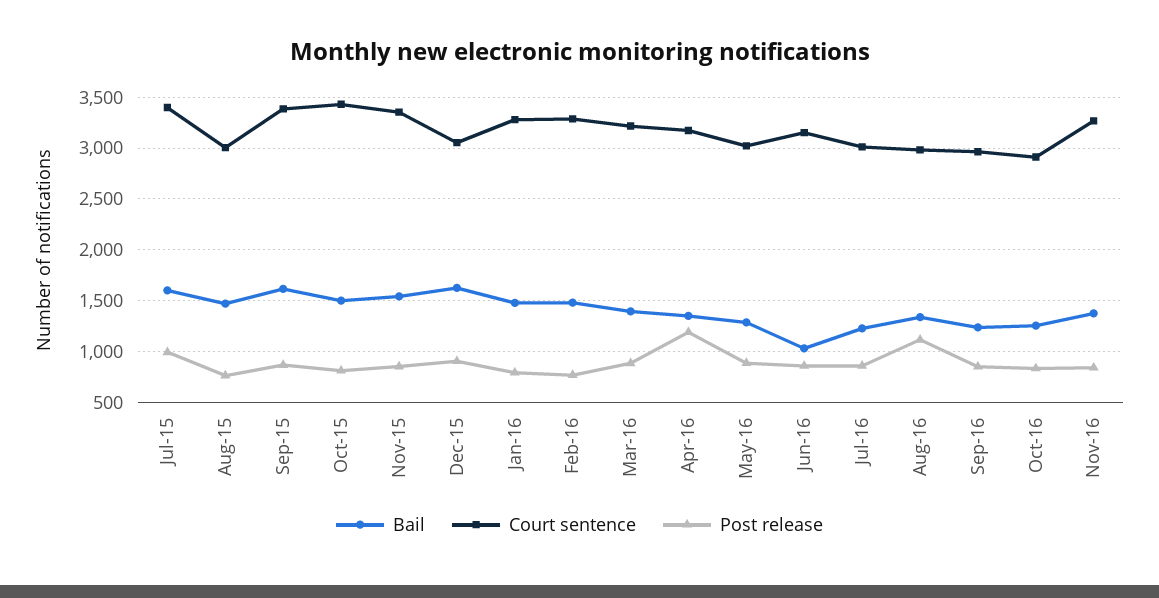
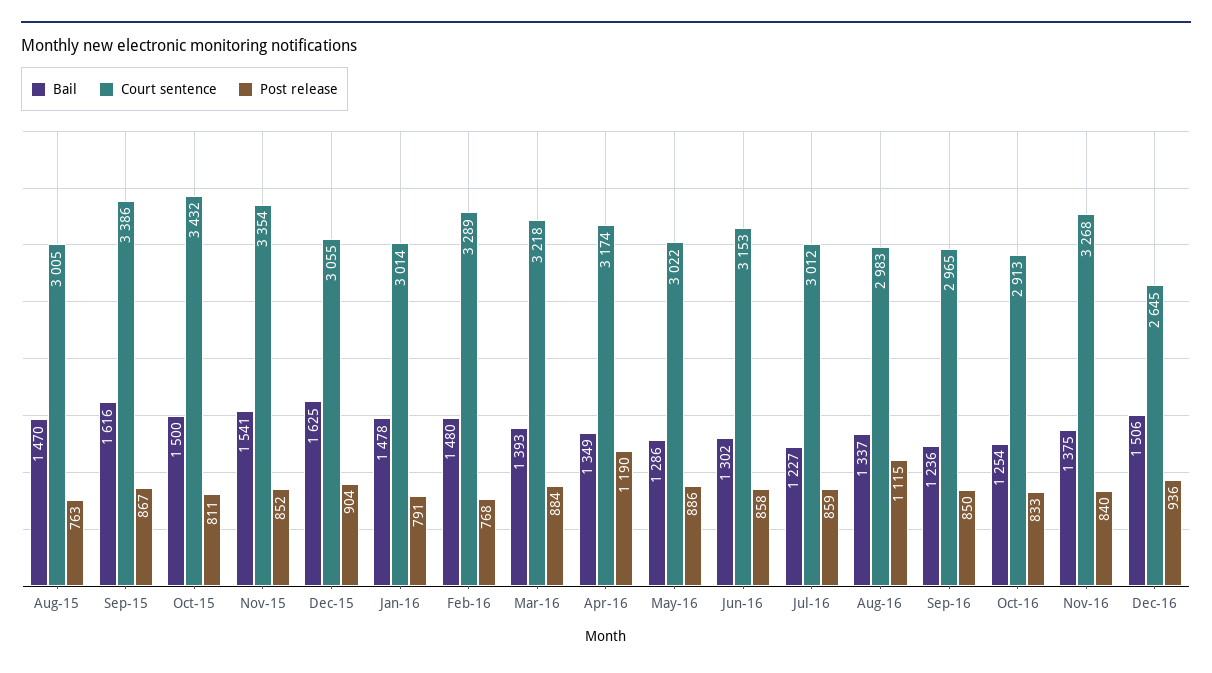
Bail, Jul-15: 1600 -> none
Court sentence, Jul-15: 3400 -> none
Post release, Jul-15: 1000 -> none
Court sentence, Jan-16: 3300 -> 3014
Bail, Jun-16: 1000 -> 1302
Bail, Dec-16: none -> 1506
Court sentence, Dec-16: none -> 2645
Post release, Dec-16: none -> 936

